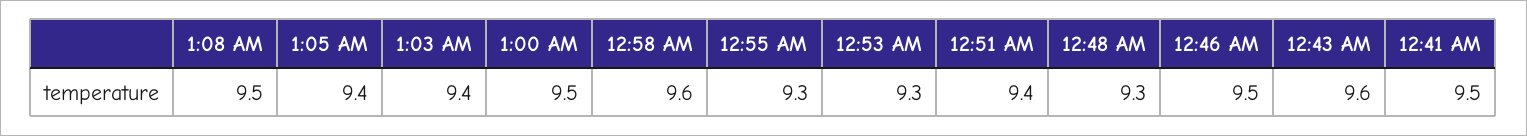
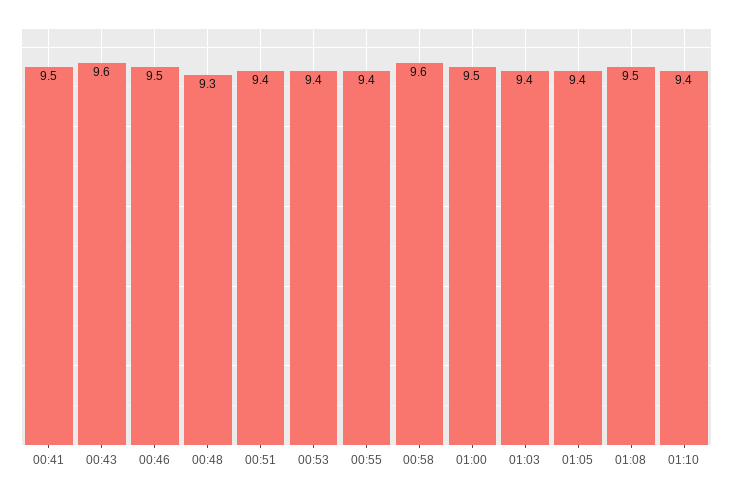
12:55 AM: 9.3 -> 9.4
12:53 AM: 9.3 -> 9.4
01:10: none -> 9.4

